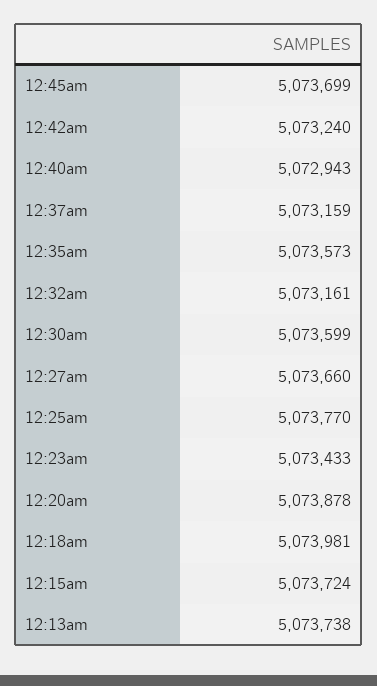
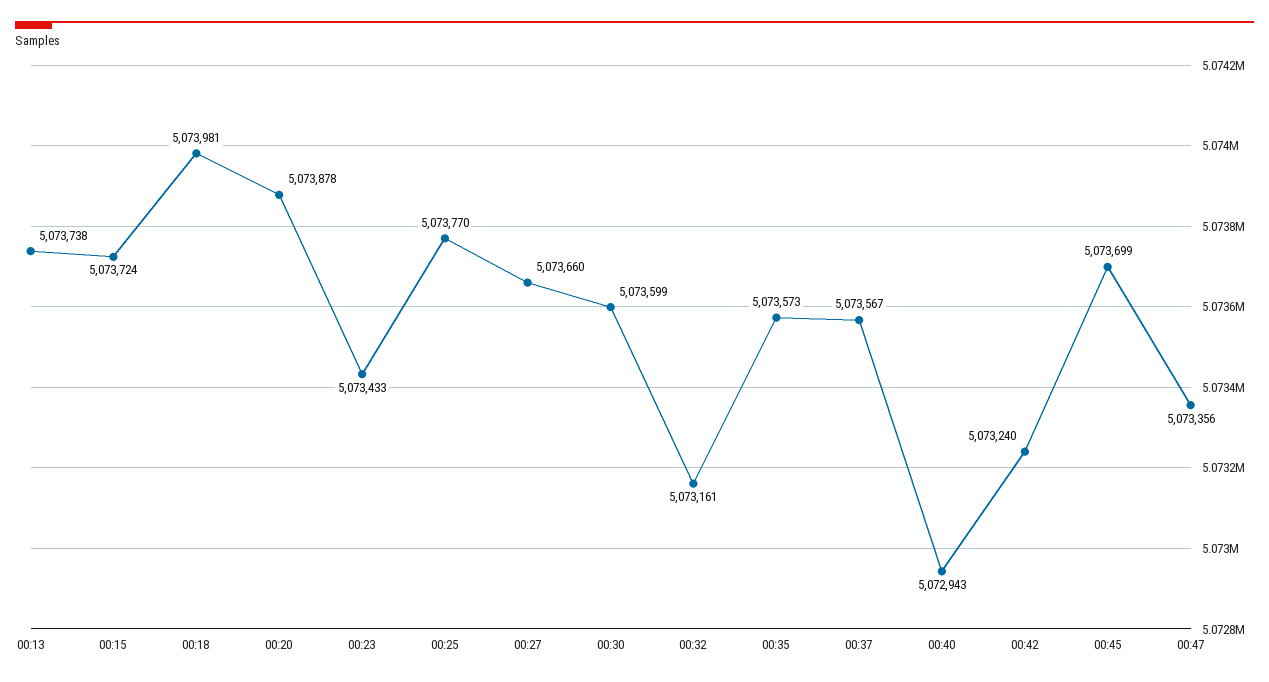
12:37am: 5073159 -> 5073567
00:47: none -> 5073356

